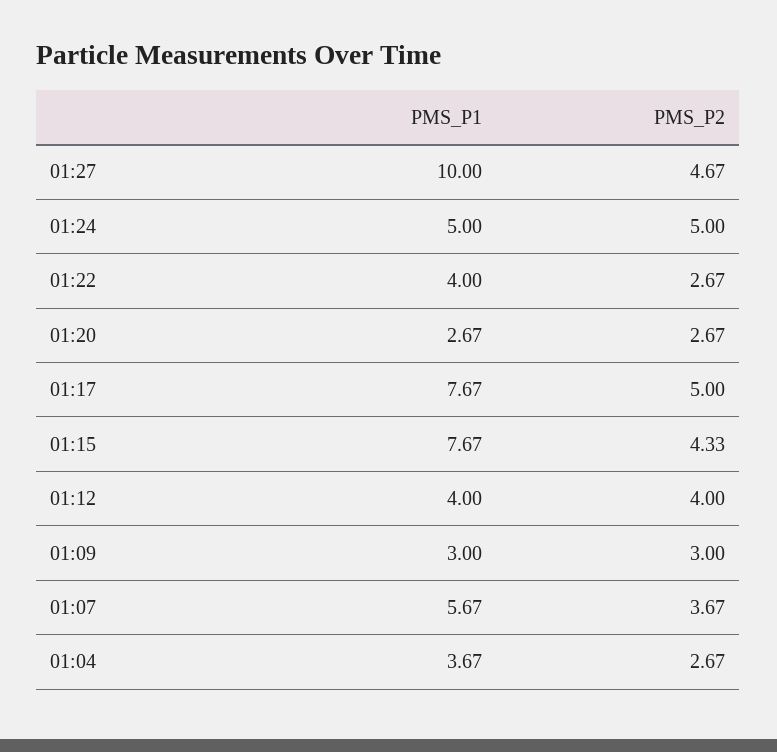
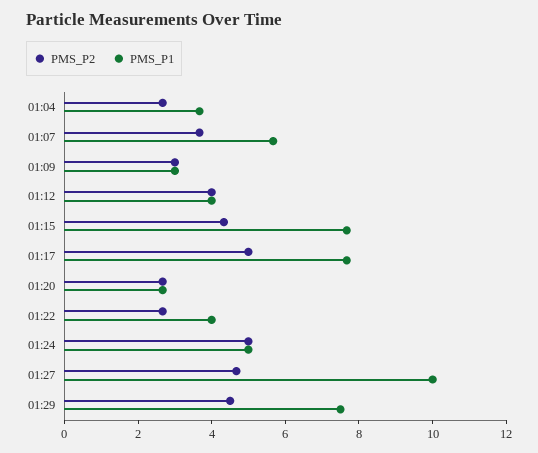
PMS_P2, 01:29: none -> 4.5
PMS_P1, 01:29: none -> 7.5

